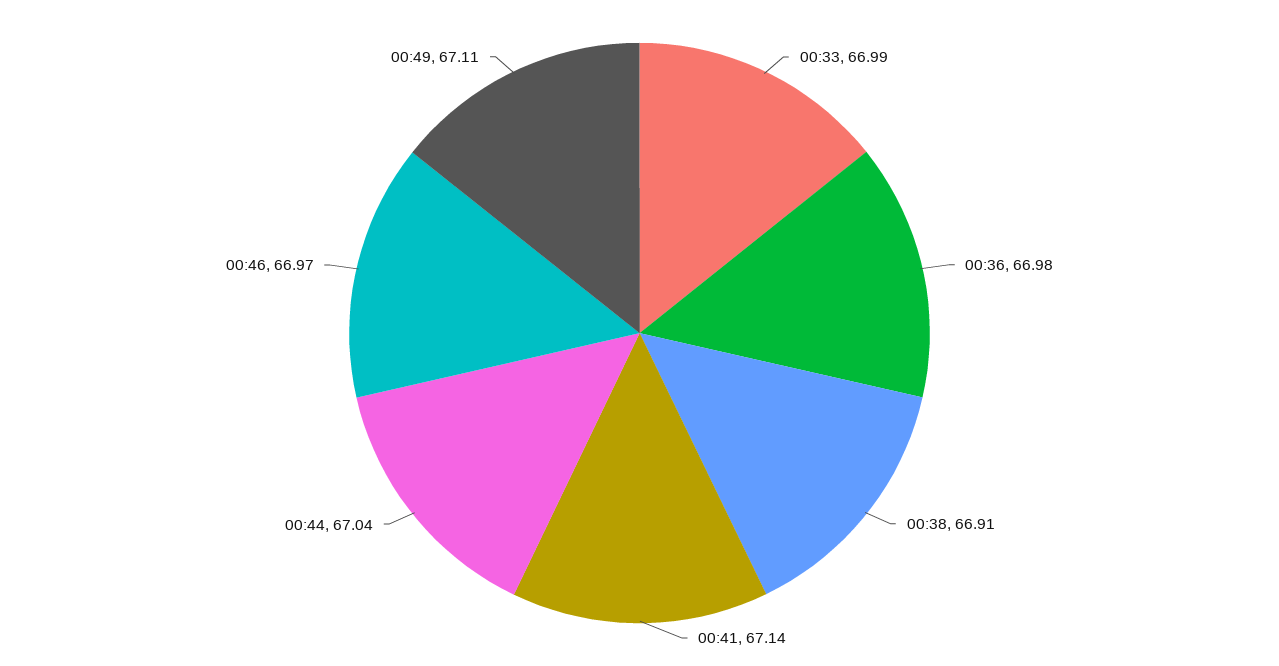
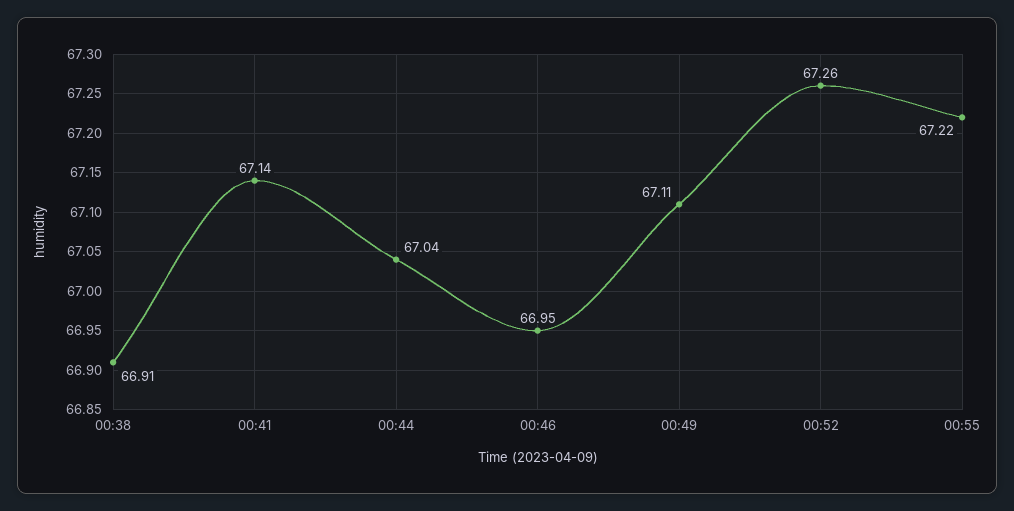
00:33: 66.99 -> none
00:36: 66.98 -> none
00:46: 66.97 -> 66.95
00:52: none -> 67.26
00:55: none -> 67.22

